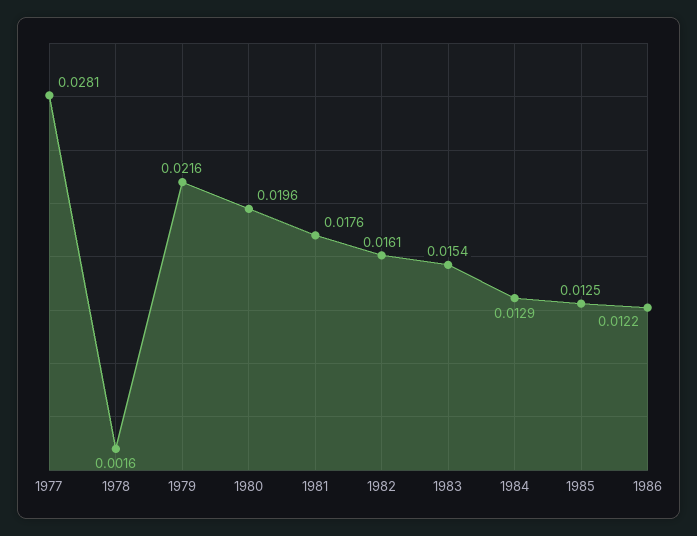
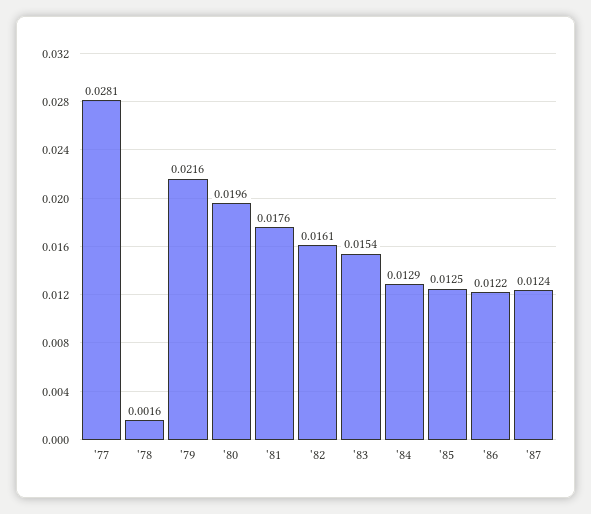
'87: none -> 0.0124

